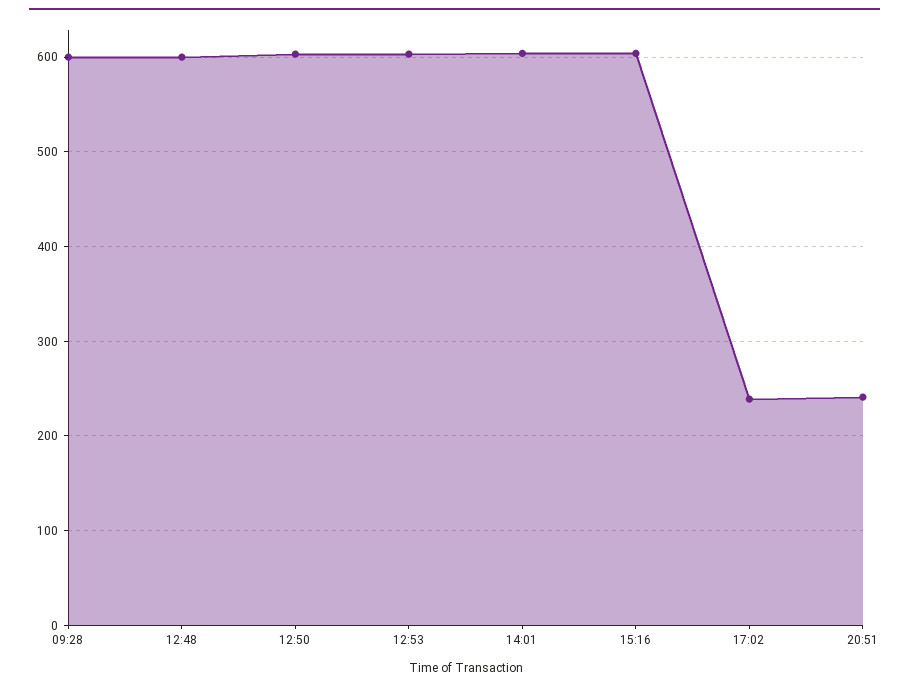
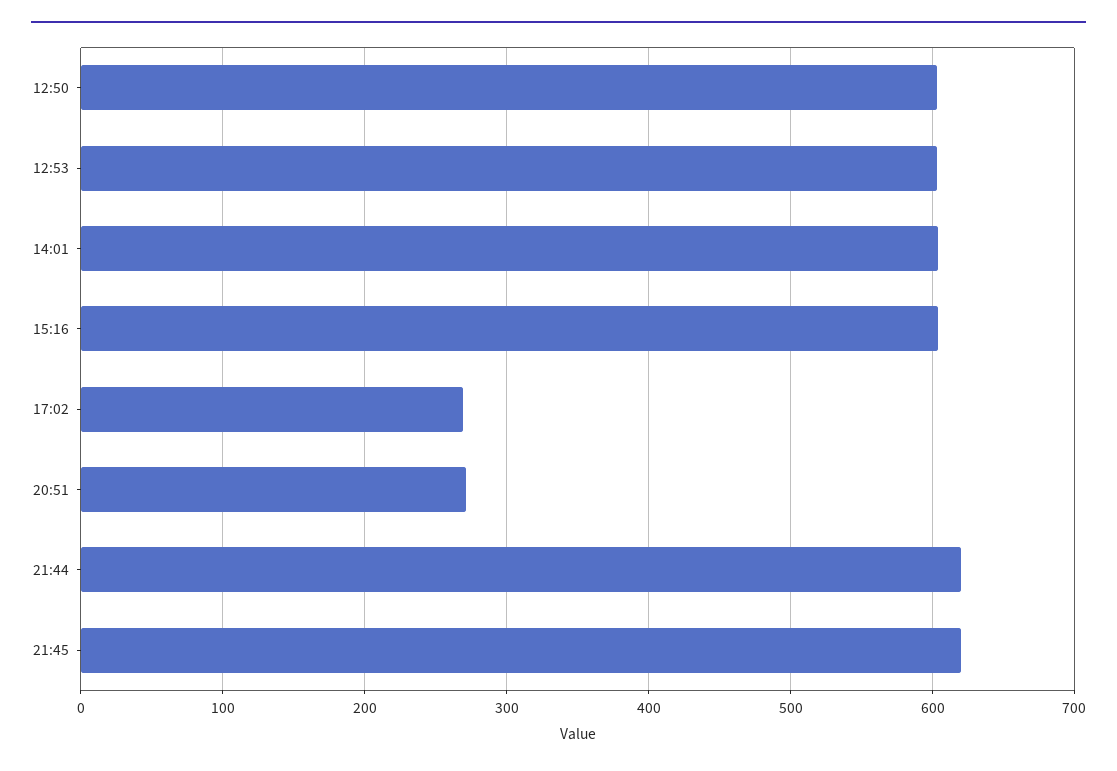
09:28: 600 -> none
12:48: 600 -> none
17:02: 240 -> 270
20:51: 240 -> 270
21:44: none -> 620
21:45: none -> 620

